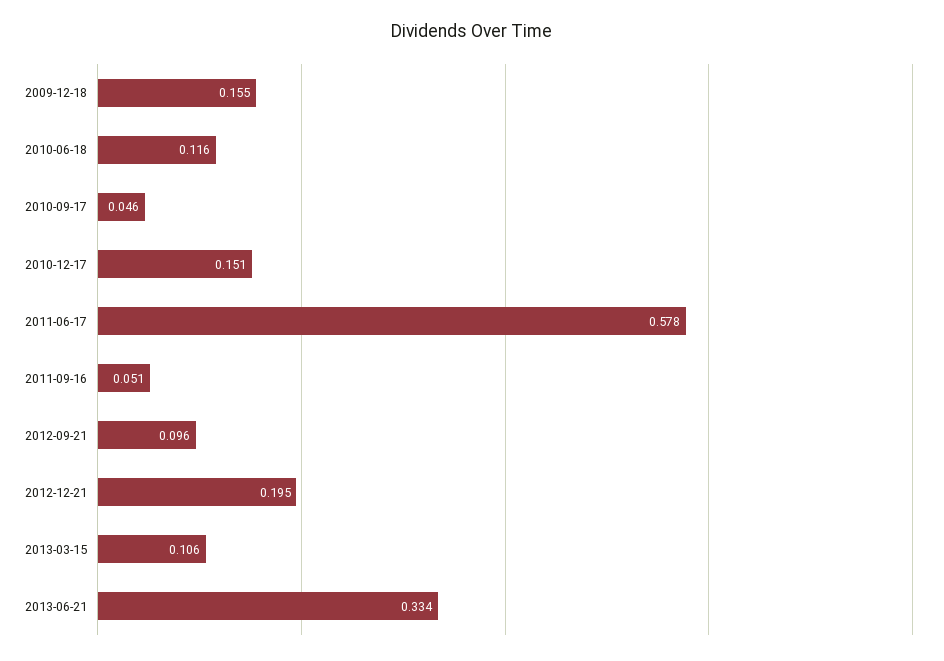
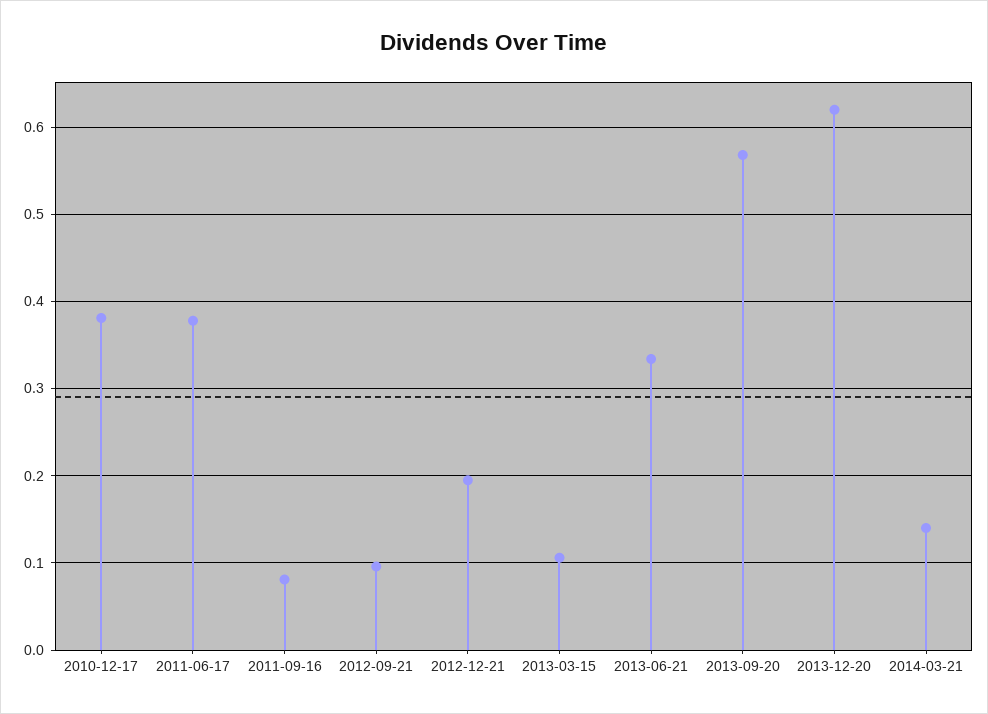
2009-12-18: 0.155 -> none
2010-06-18: 0.116 -> none
2010-09-17: 0.046 -> none
2010-12-17: 0.151 -> 0.38
2011-06-17: 0.578 -> 0.38
2011-09-16: 0.051 -> 0.08
2013-09-20: none -> 0.57
2013-12-20: none -> 0.62
2014-03-21: none -> 0.14

